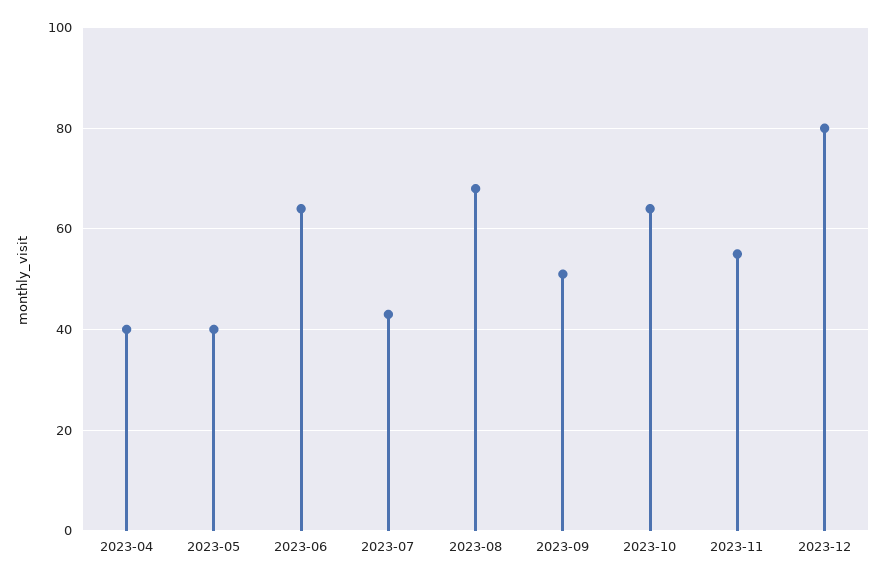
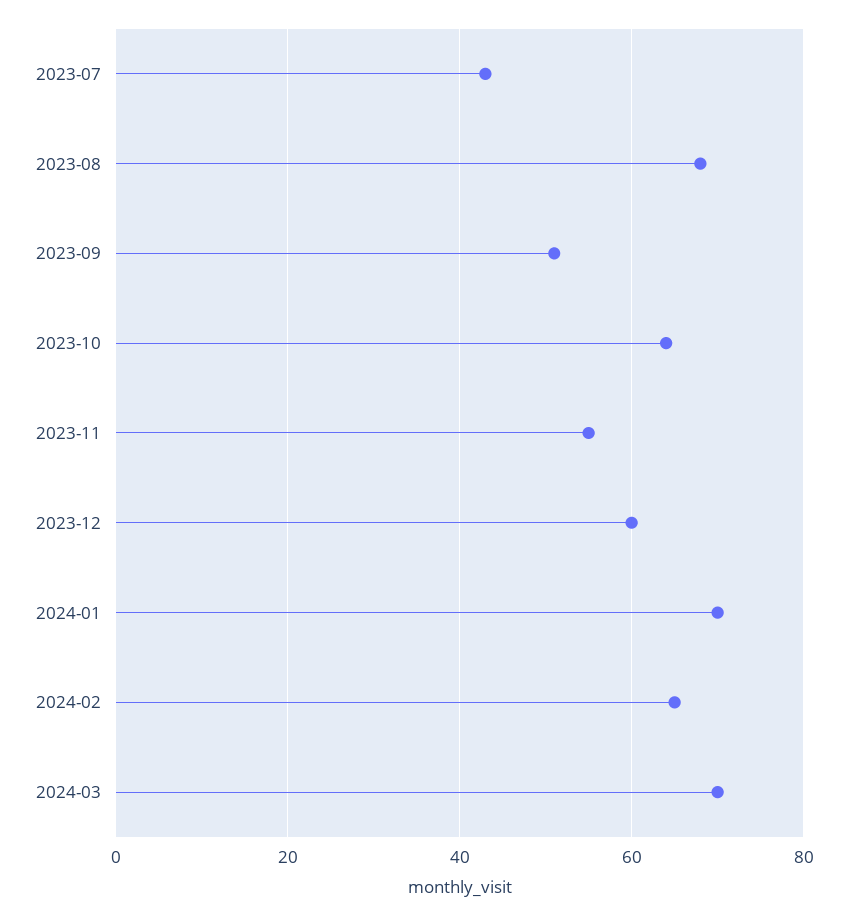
2023-04: 40 -> none
2023-05: 40 -> none
2023-06: 65 -> none
2023-12: 80 -> 60
2024-01: none -> 70
2024-02: none -> 65
2024-03: none -> 70

